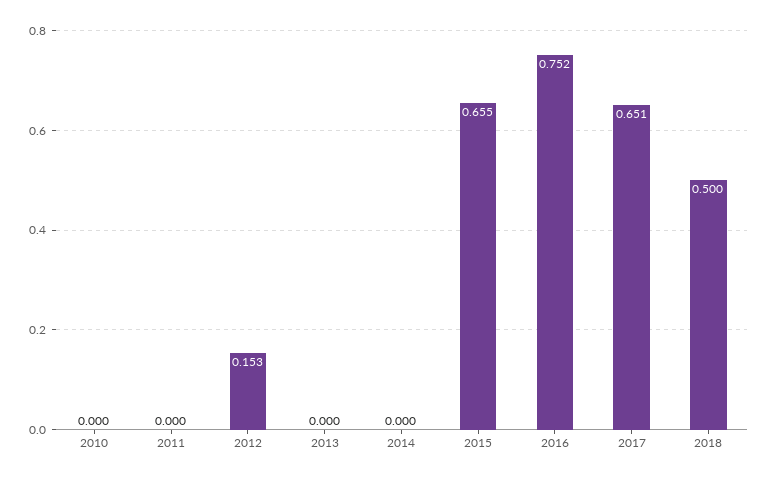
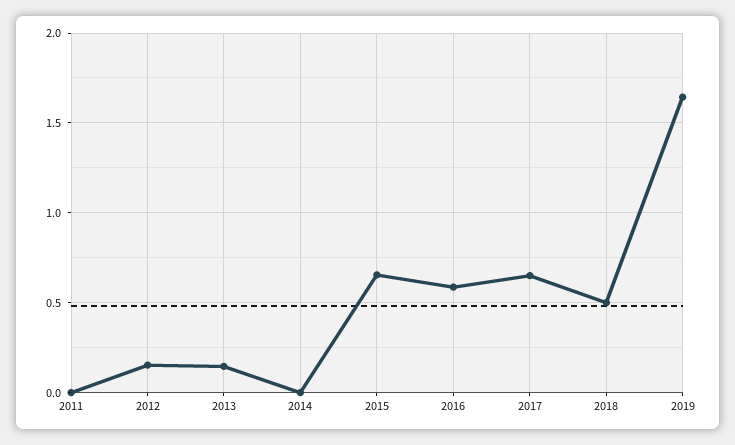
2010: 0 -> none
2013: 0 -> 0.15
2016: 0.752 -> 0.6
2019: none -> 1.65

